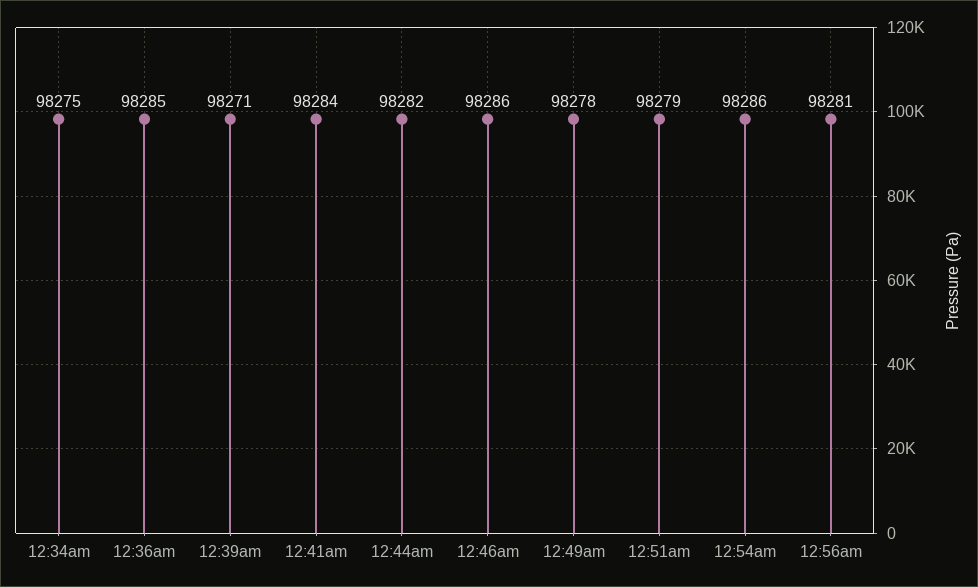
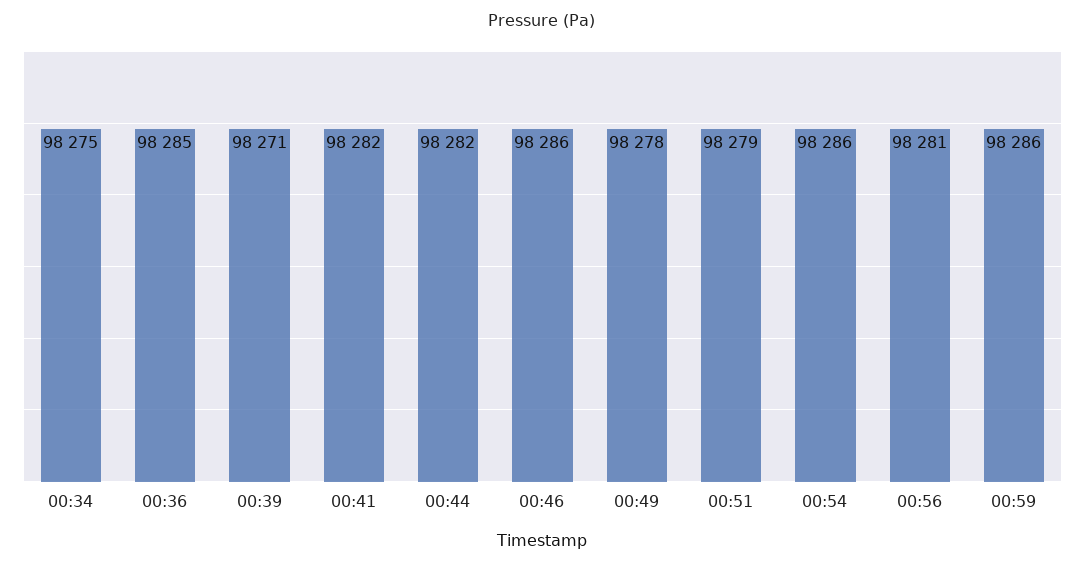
12:41am: 98284 -> 98282
00:59: none -> 98286

